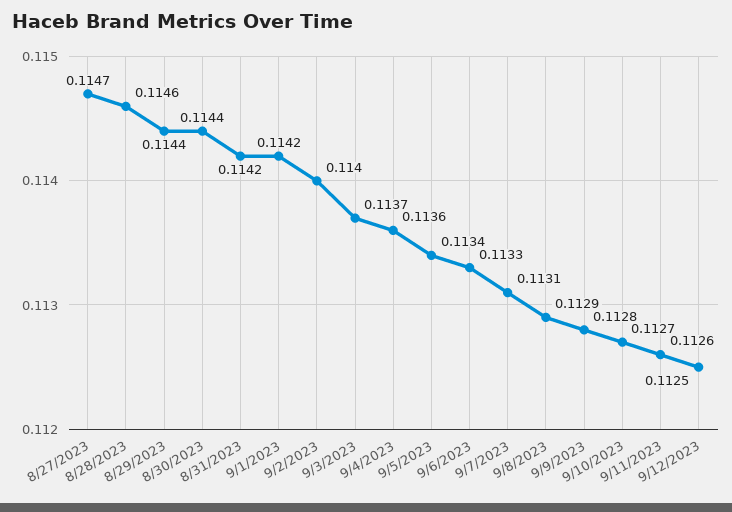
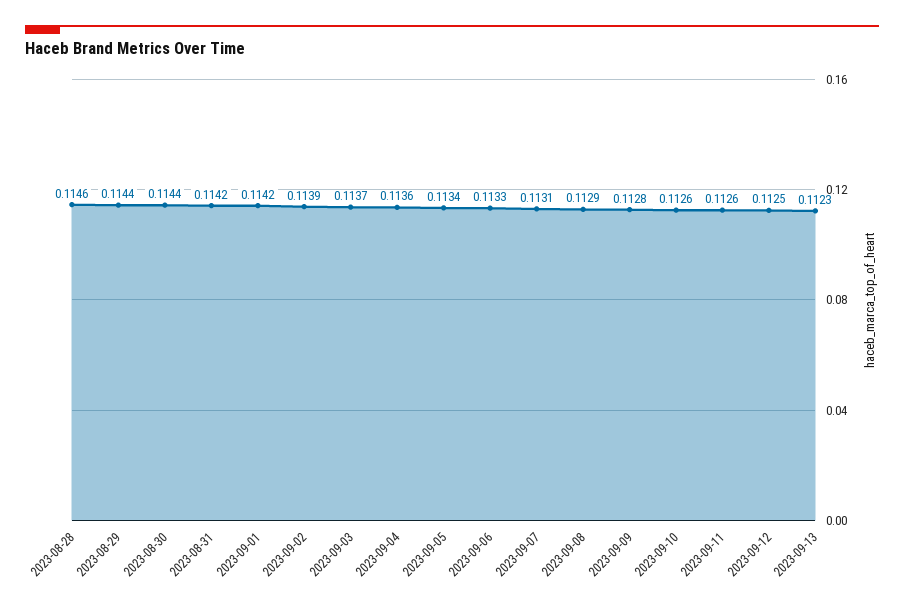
8/27/2023: 0.1147 -> none
9/2/2023: 0.114 -> 0.1139
9/10/2023: 0.1127 -> 0.1126
2023-09-13: none -> 0.1123

